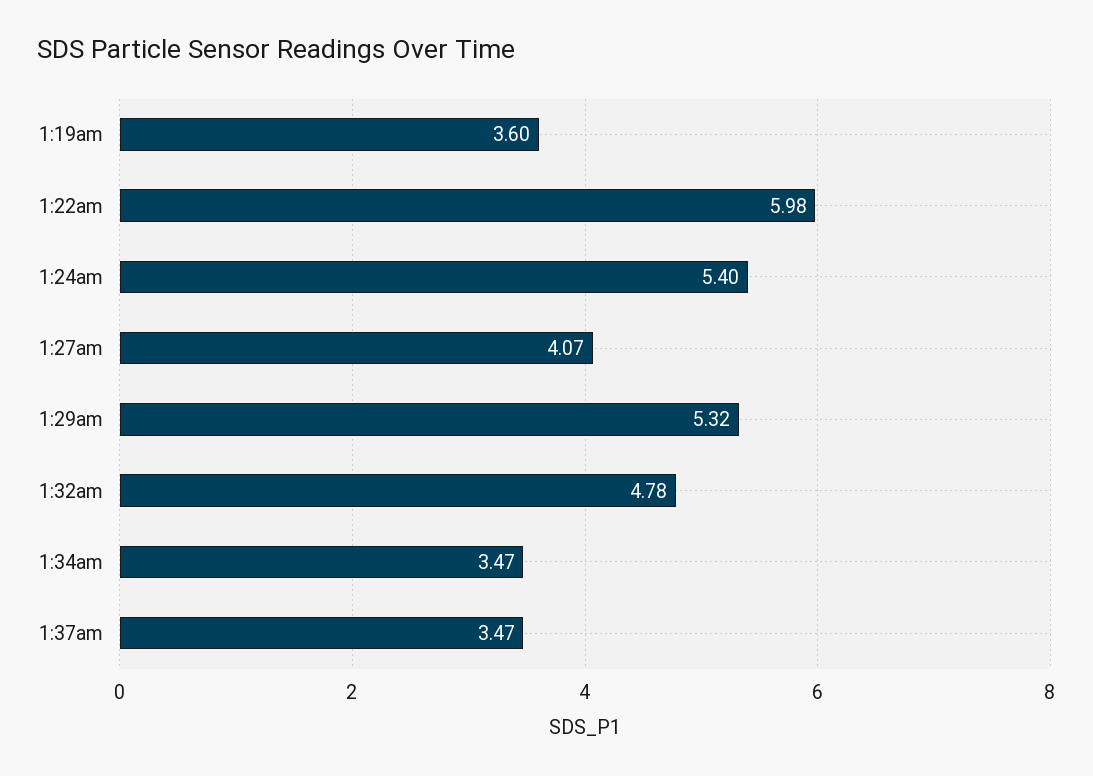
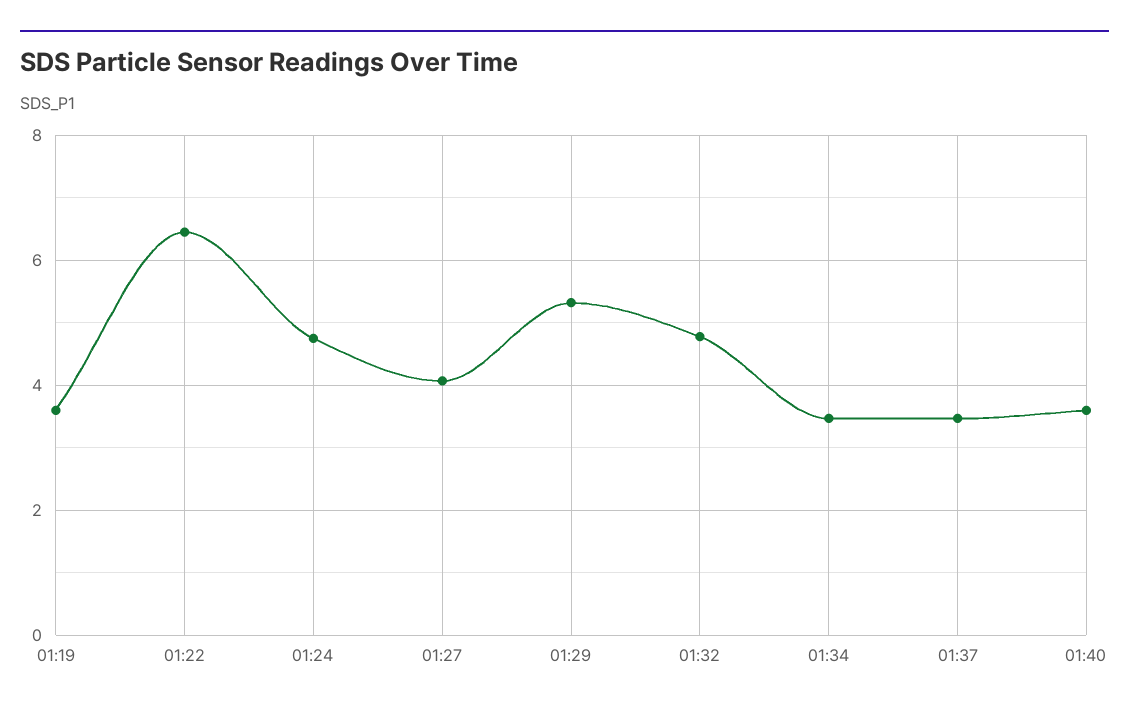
1:22am: 5.98 -> 6.4
1:24am: 5.4 -> 4.8
01:40: none -> 3.6

